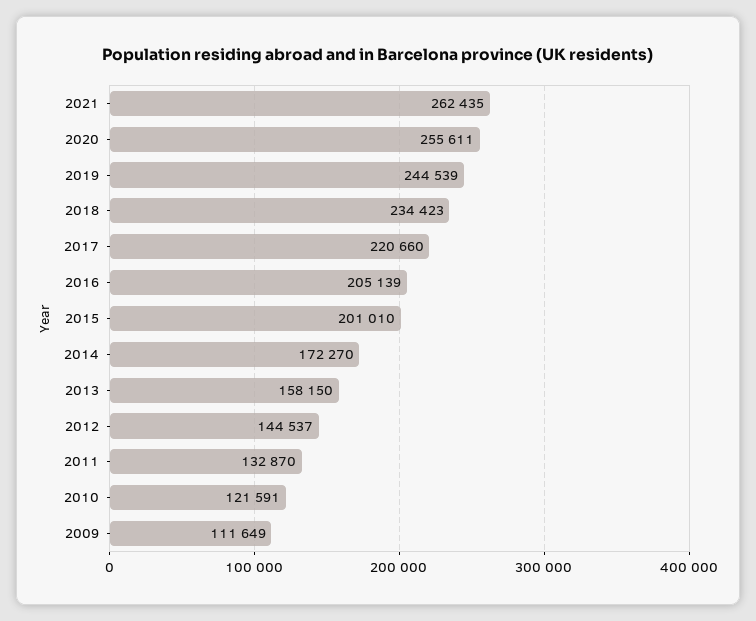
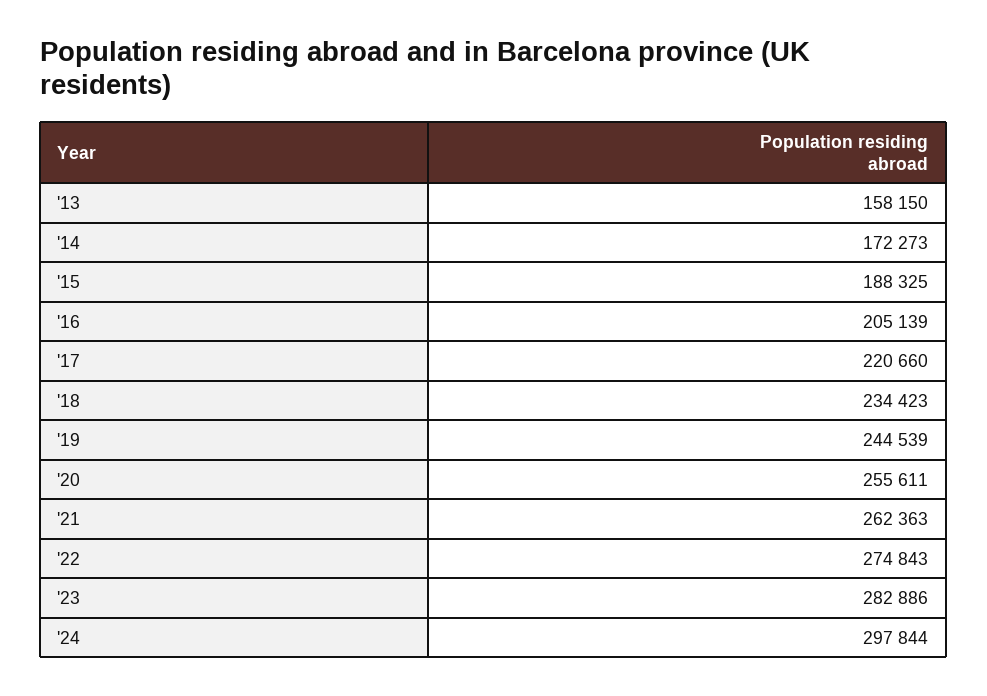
2021: 262435 -> 262363
2015: 201010 -> 188325
2014: 172270 -> 172273
2012: 144537 -> none
2011: 132870 -> none
2010: 121591 -> none
2009: 111649 -> none
'22: none -> 274843
'23: none -> 282886
'24: none -> 297844

